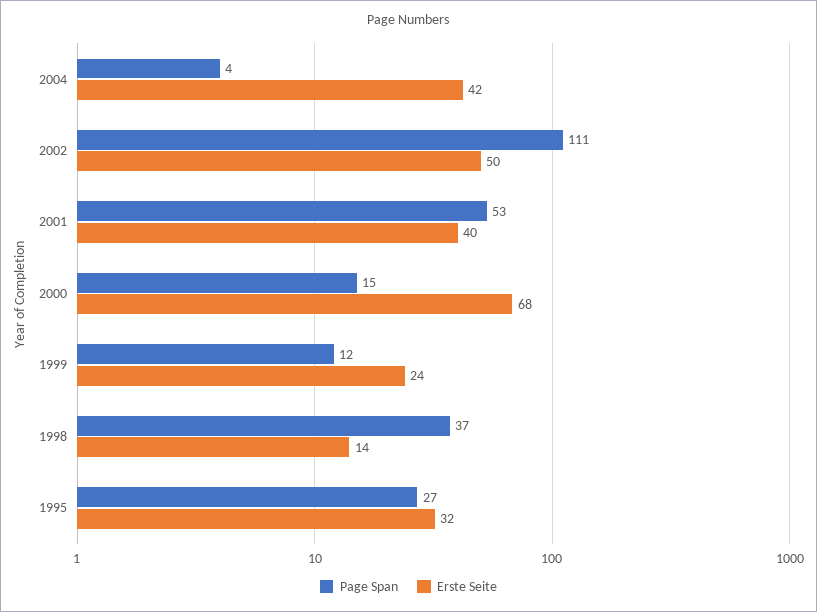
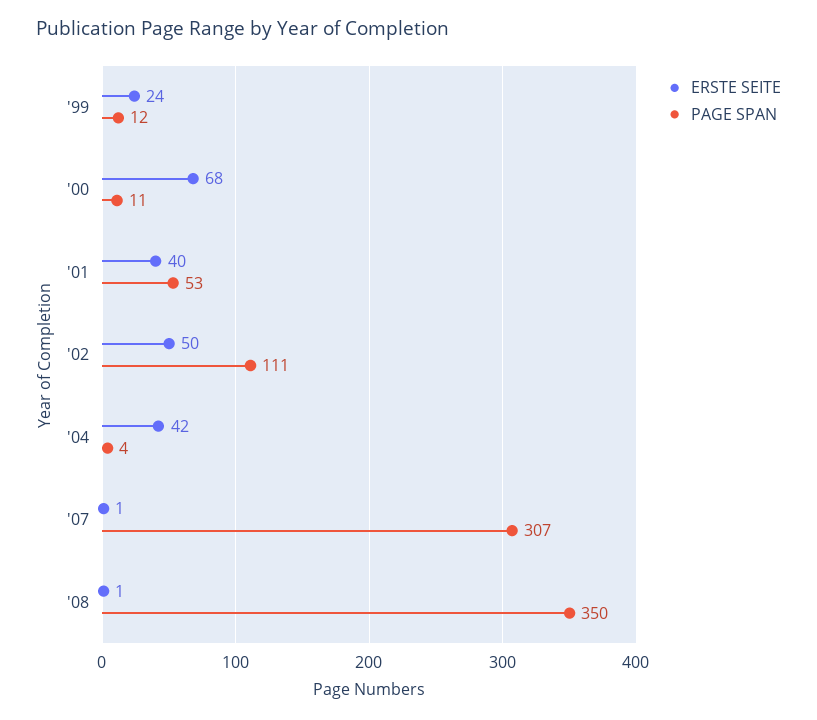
Page Span, 2000: 15 -> 11
Page Span, 1998: 37 -> none
Erste Seite, 1998: 14 -> none
Page Span, 1995: 27 -> none
Erste Seite, 1995: 32 -> none
Erste Seite, '07: none -> 1
Page Span, '07: none -> 307
Erste Seite, '08: none -> 1
Page Span, '08: none -> 350

